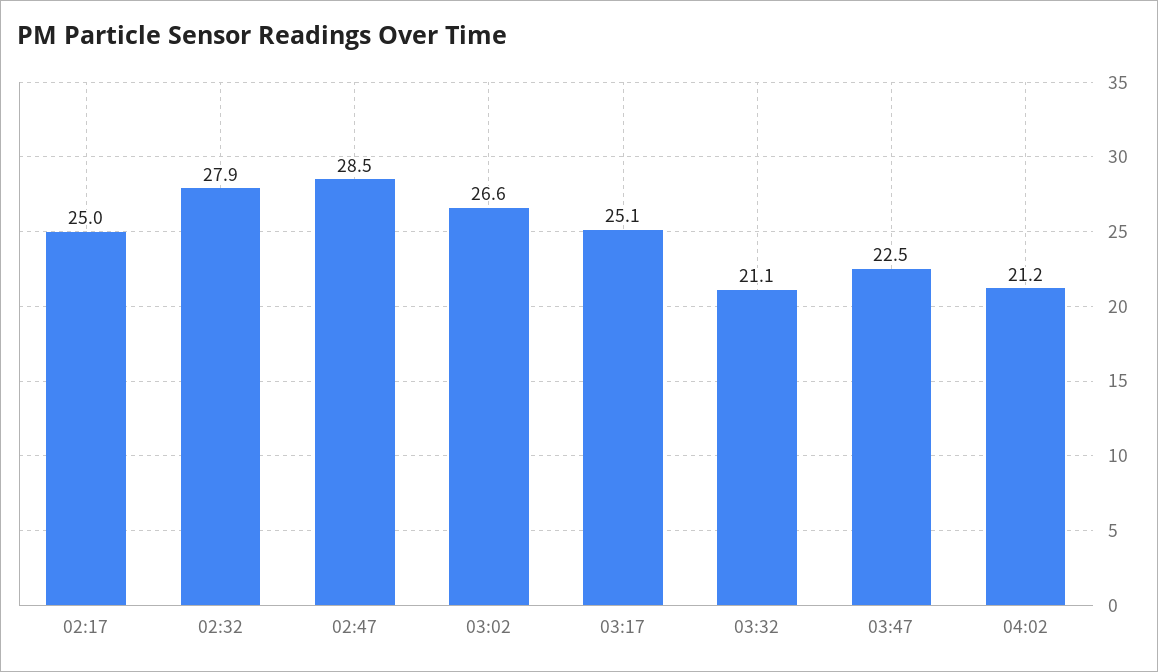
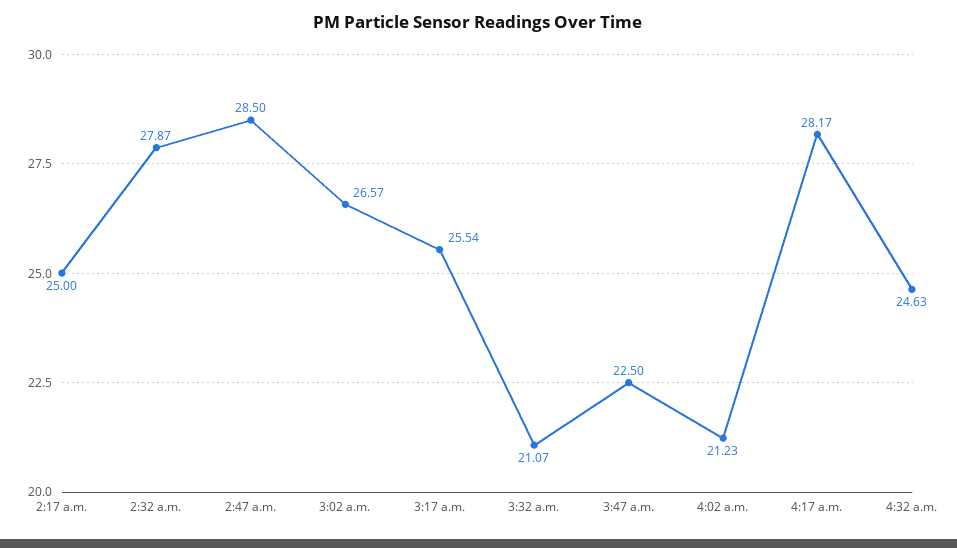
03:17: 25.1 -> 25.54
4:17 a.m.: none -> 28.17
4:32 a.m.: none -> 24.63

